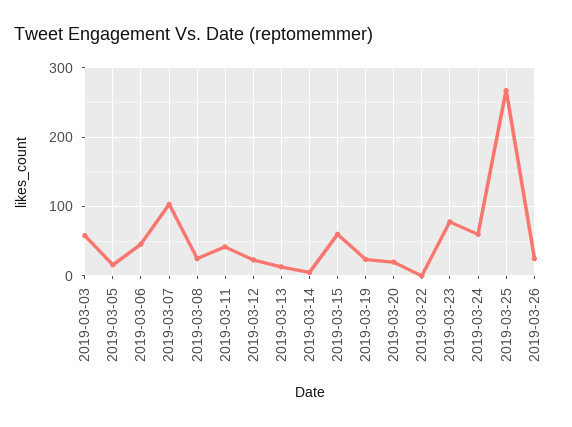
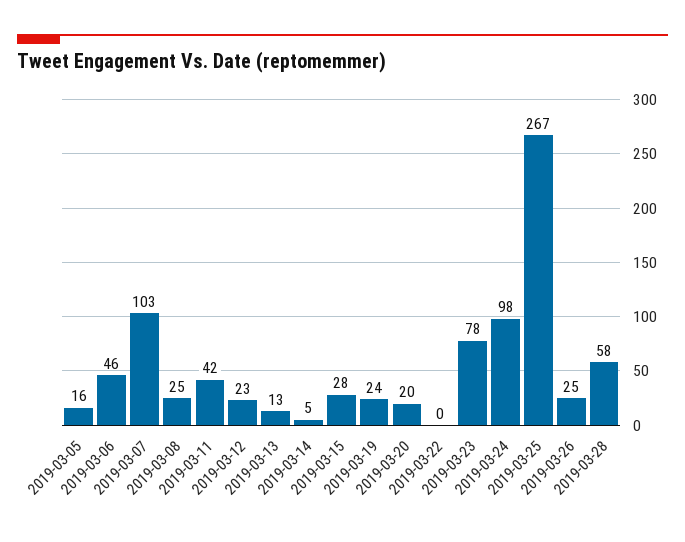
2019-03-03: 60 -> none
2019-03-15: 60 -> 28
2019-03-24: 60 -> 98
2019-03-28: none -> 58

